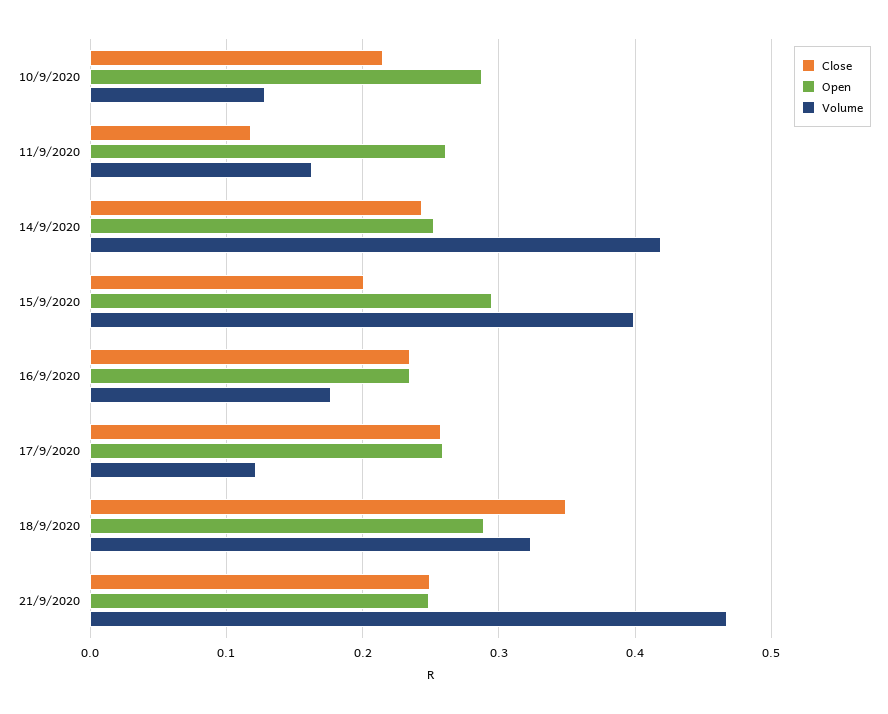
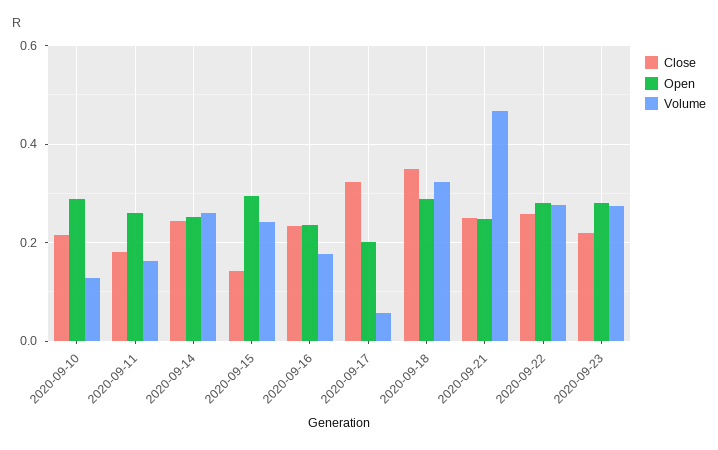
Close, 11/9/2020: 0.12 -> 0.18
Volume, 14/9/2020: 0.42 -> 0.26
Close, 15/9/2020: 0.2 -> 0.14
Volume, 15/9/2020: 0.4 -> 0.24
Close, 17/9/2020: 0.26 -> 0.32
Open, 17/9/2020: 0.26 -> 0.2
Volume, 17/9/2020: 0.12 -> 0.06
Close, 2020-09-22: none -> 0.26
Open, 2020-09-22: none -> 0.28
Volume, 2020-09-22: none -> 0.28
Close, 2020-09-23: none -> 0.22
Open, 2020-09-23: none -> 0.28
Volume, 2020-09-23: none -> 0.28

